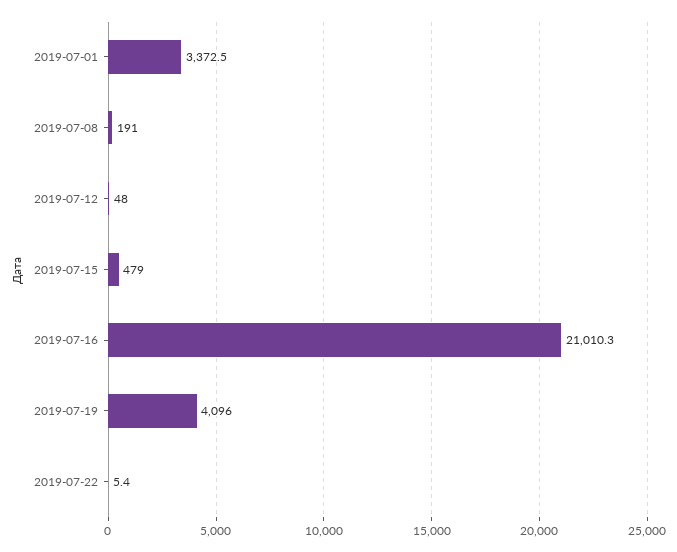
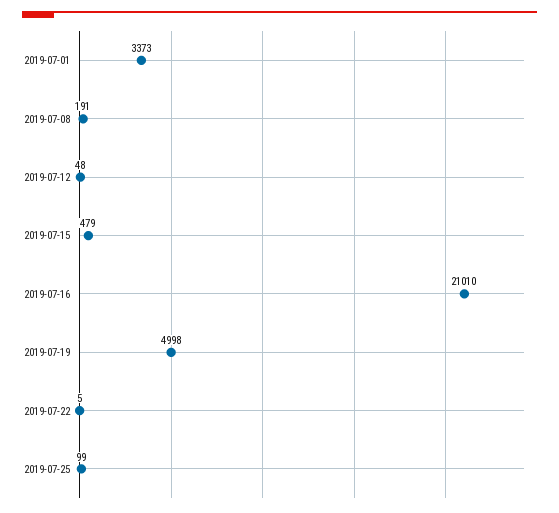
2019-07-19: 4096 -> 4998
2019-07-25: none -> 99

